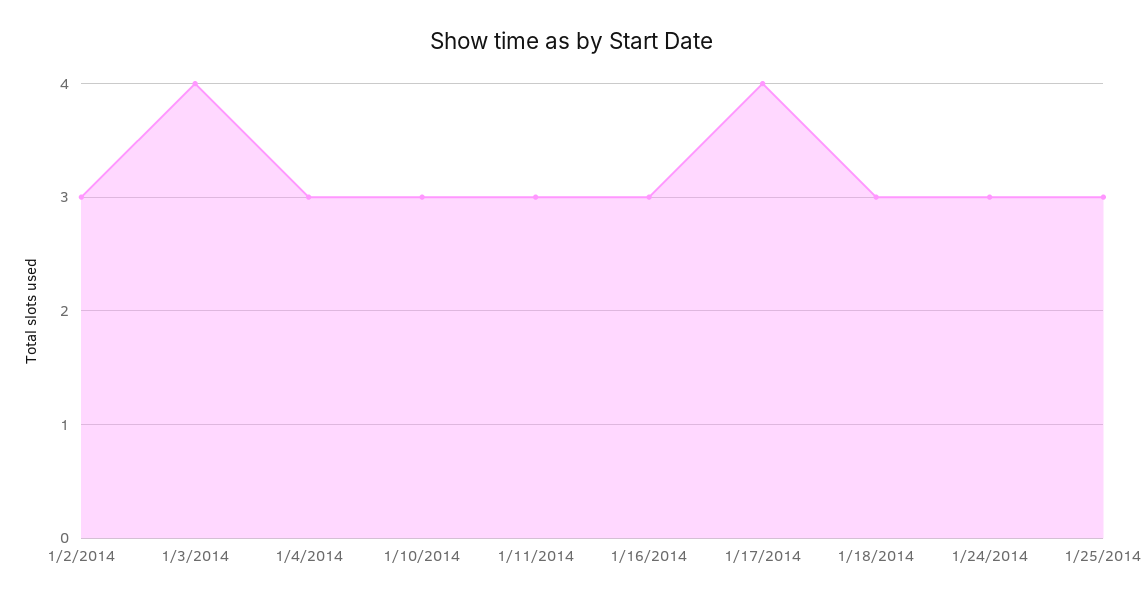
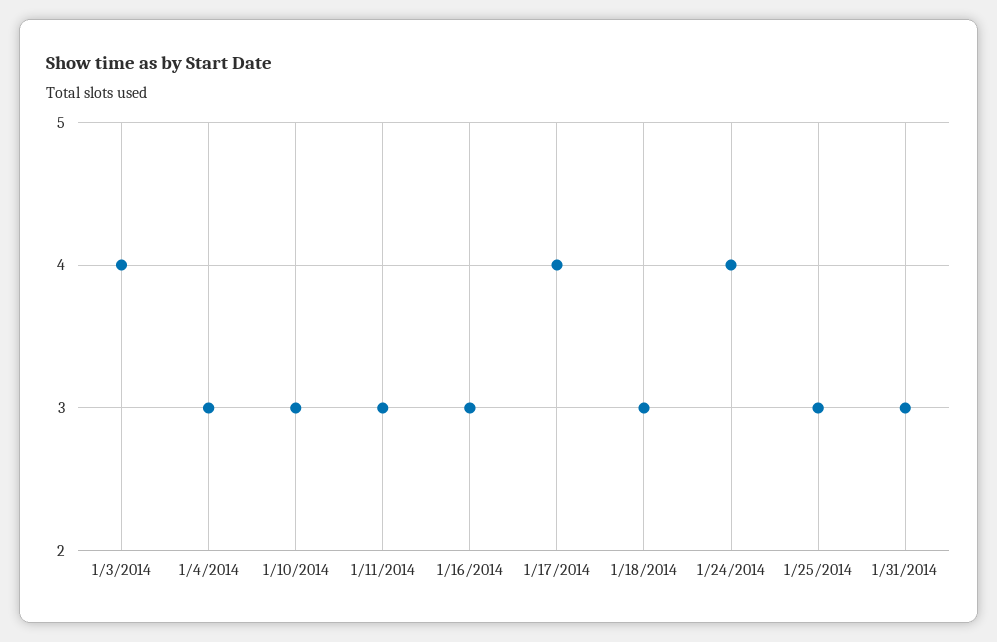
1/2/2014: 3 -> none
1/24/2014: 3 -> 4
1/31/2014: none -> 3

